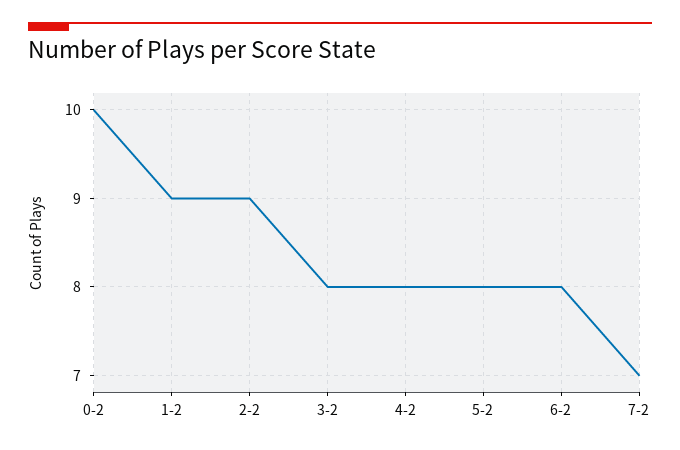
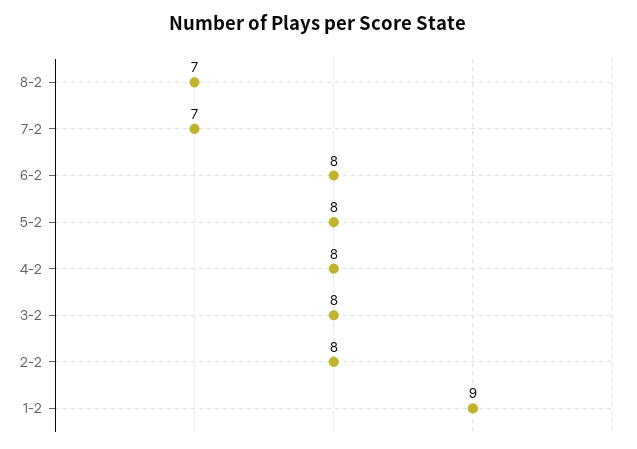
0-2: 10 -> none
2-2: 9 -> 8
8-2: none -> 7

